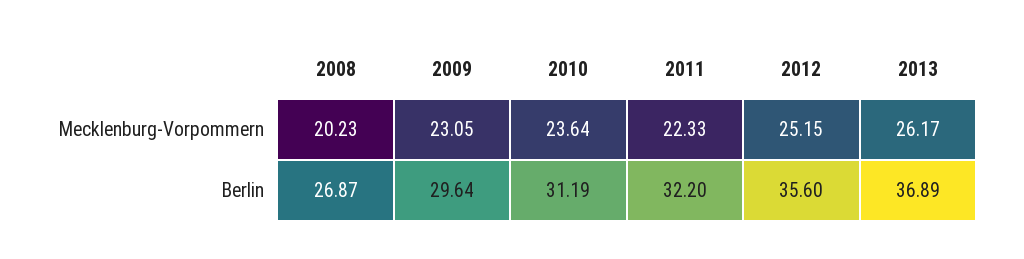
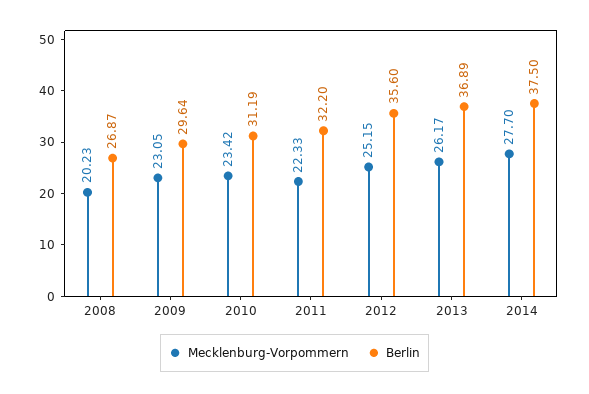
Mecklenburg-Vorpommern, 2010: 23.64 -> 23.42
Mecklenburg-Vorpommern, 2014: none -> 27.7
Berlin, 2014: none -> 37.5

